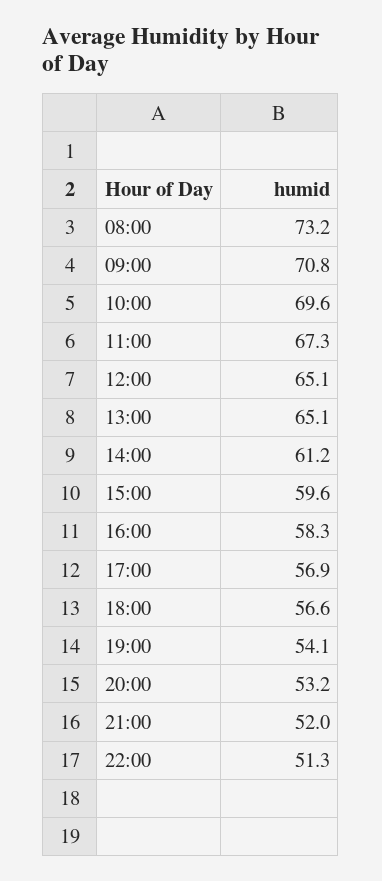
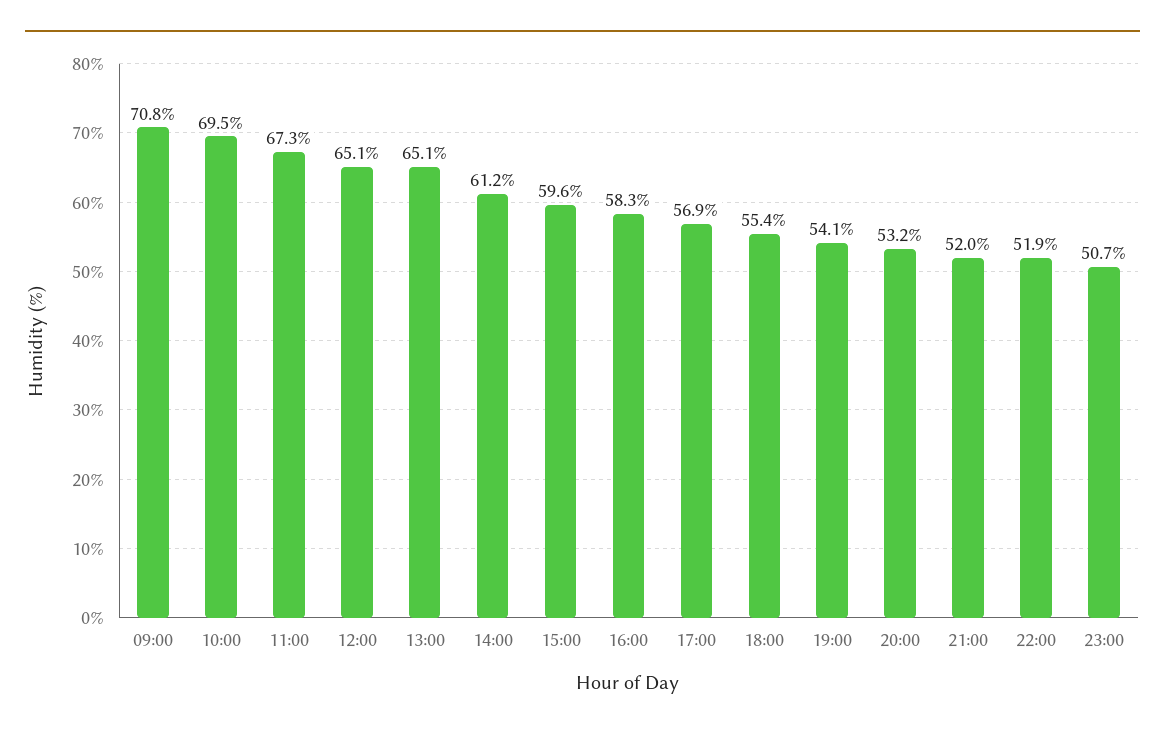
08:00: 73.2 -> none
10:00: 69.6 -> 69.5
18:00: 56.6 -> 55.4
22:00: 51.3 -> 51.9
23:00: none -> 50.7

